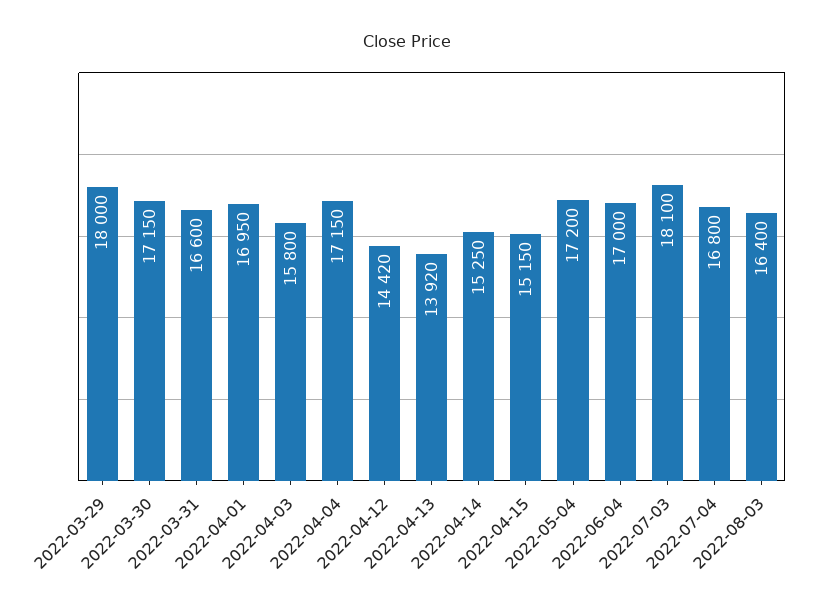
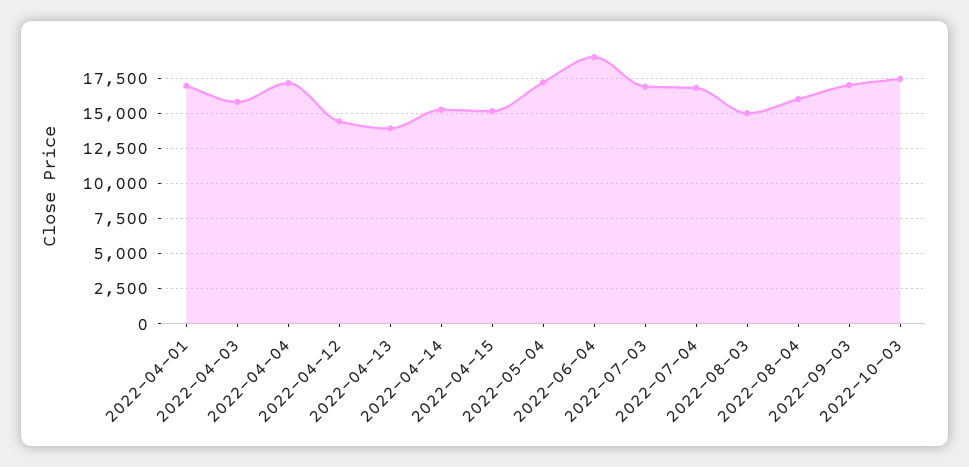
2022-03-29: 18000 -> none
2022-03-30: 17150 -> none
2022-03-31: 16600 -> none
2022-06-04: 17000 -> 19000
2022-07-03: 18100 -> 17000
2022-08-03: 16400 -> 15000
2022-08-04: none -> 16000
2022-09-03: none -> 17000
2022-10-03: none -> 17500

